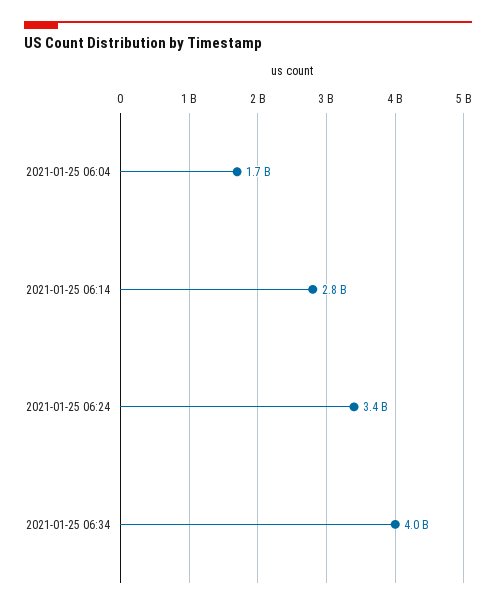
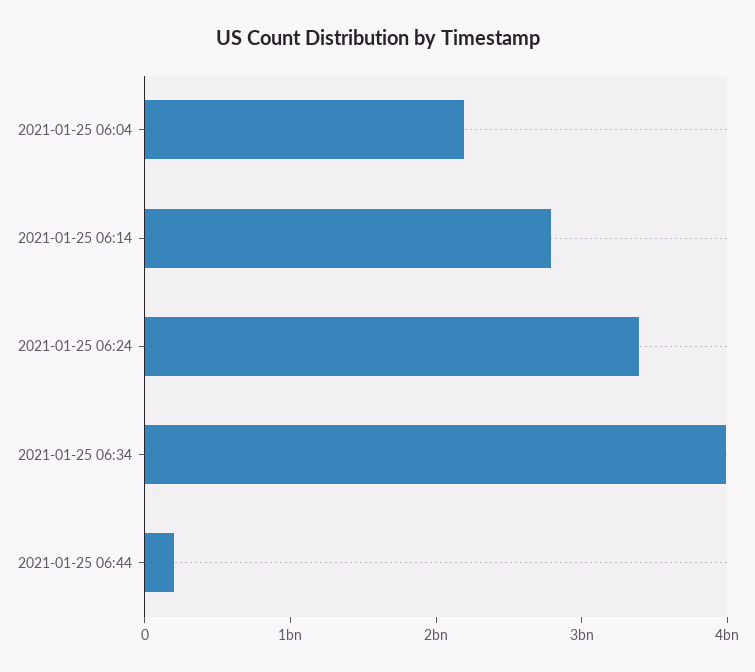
2021-01-25 06:04: 1700000000 -> 2200000000
2021-01-25 06:44: none -> 200000000

